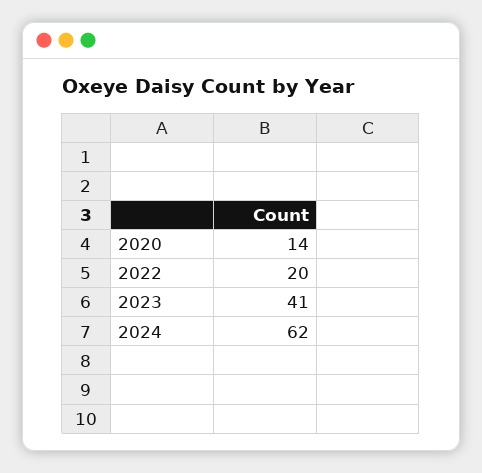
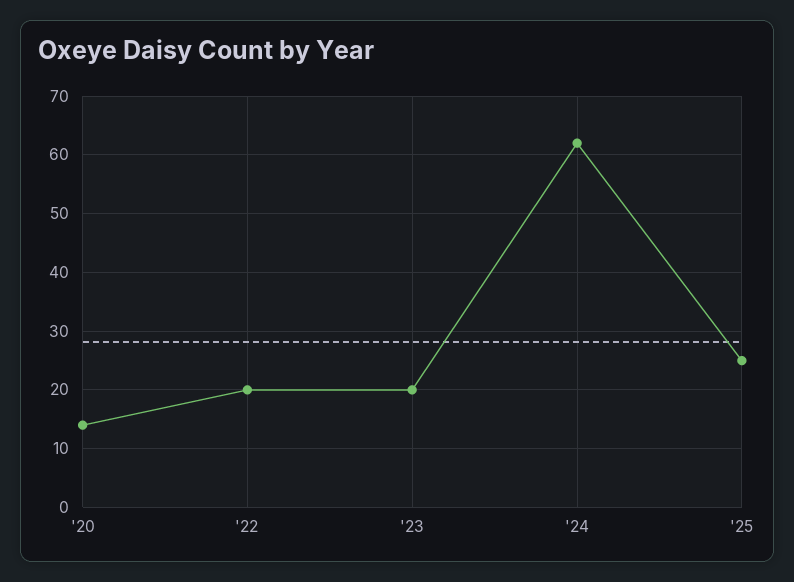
2023: 41 -> 20
'25: none -> 25

